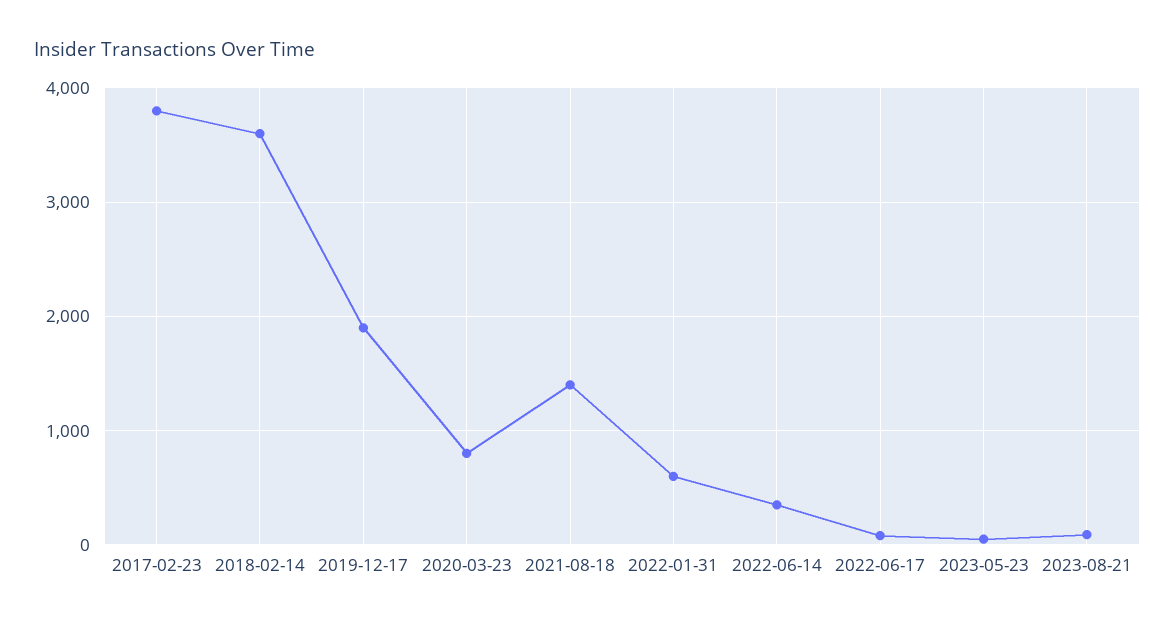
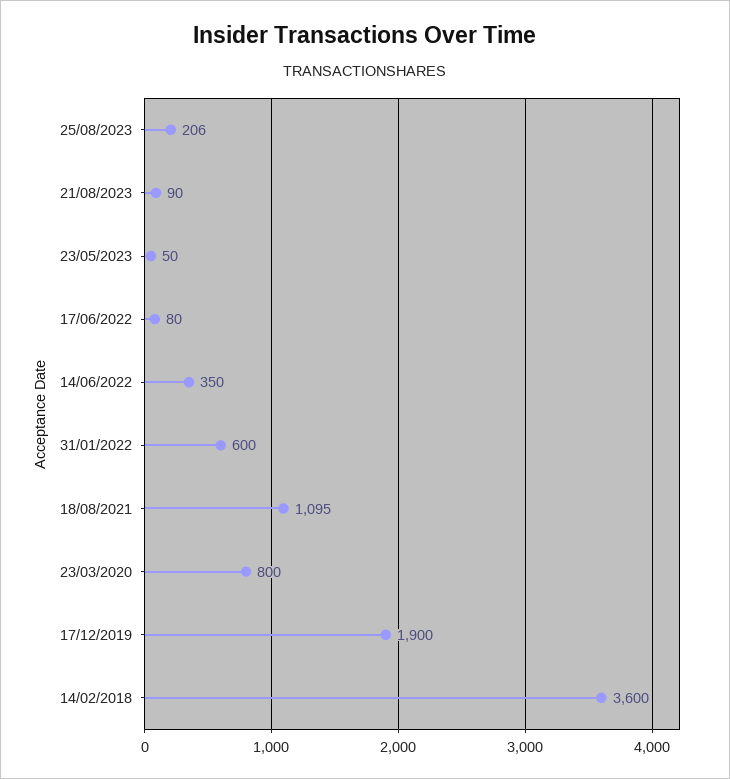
2017-02-23: 3800 -> none
2021-08-18: 1400 -> 1095
25/08/2023: none -> 206

